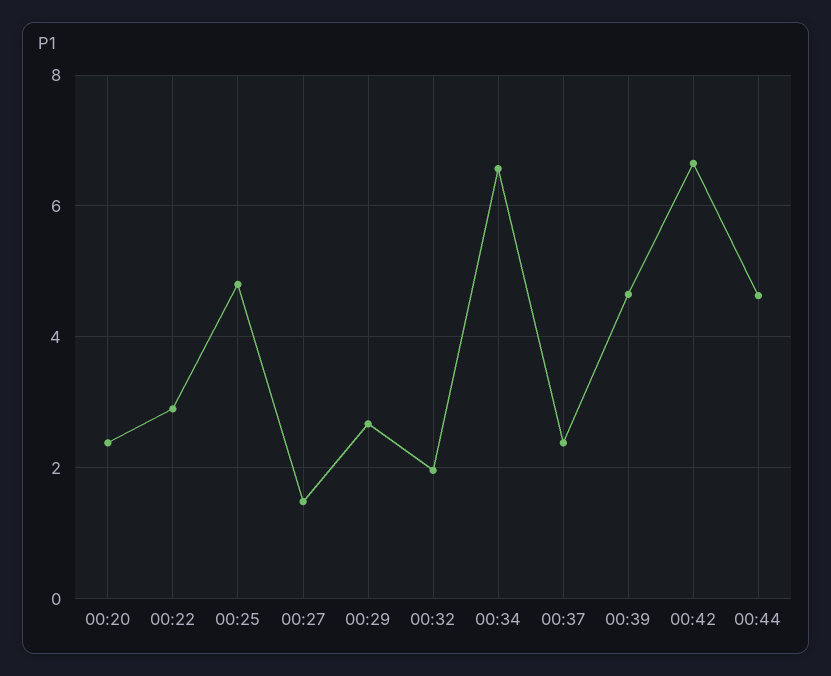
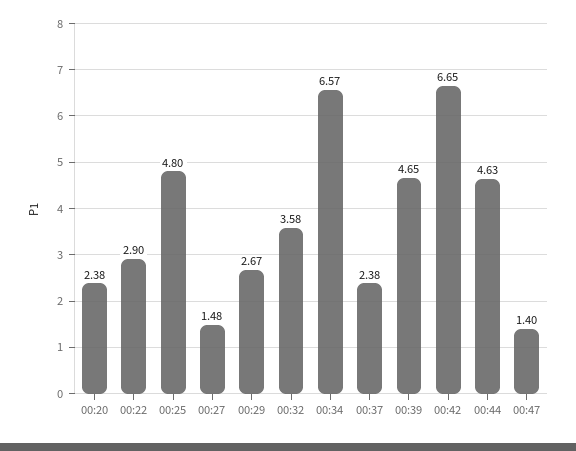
00:32: 2 -> 3.58
00:47: none -> 1.4

